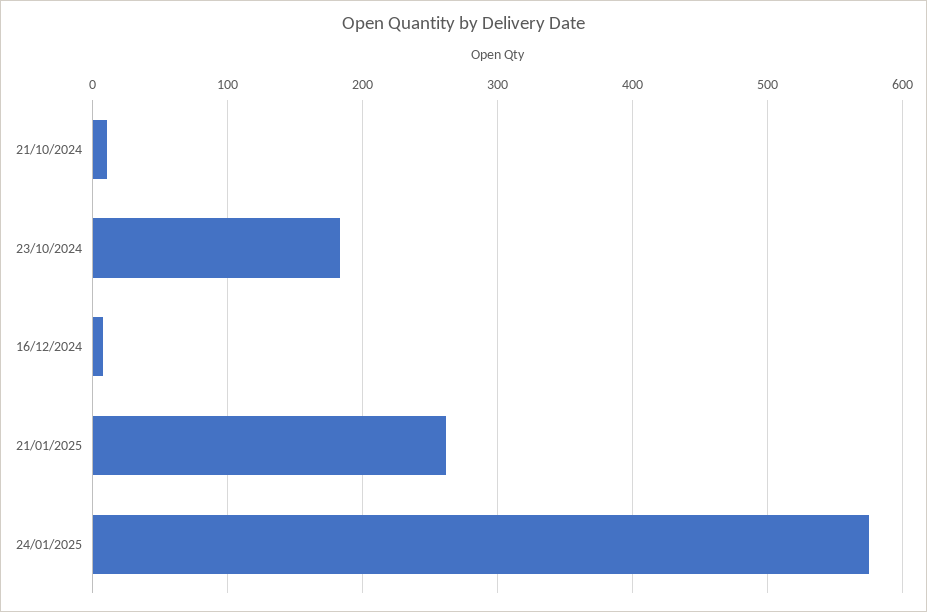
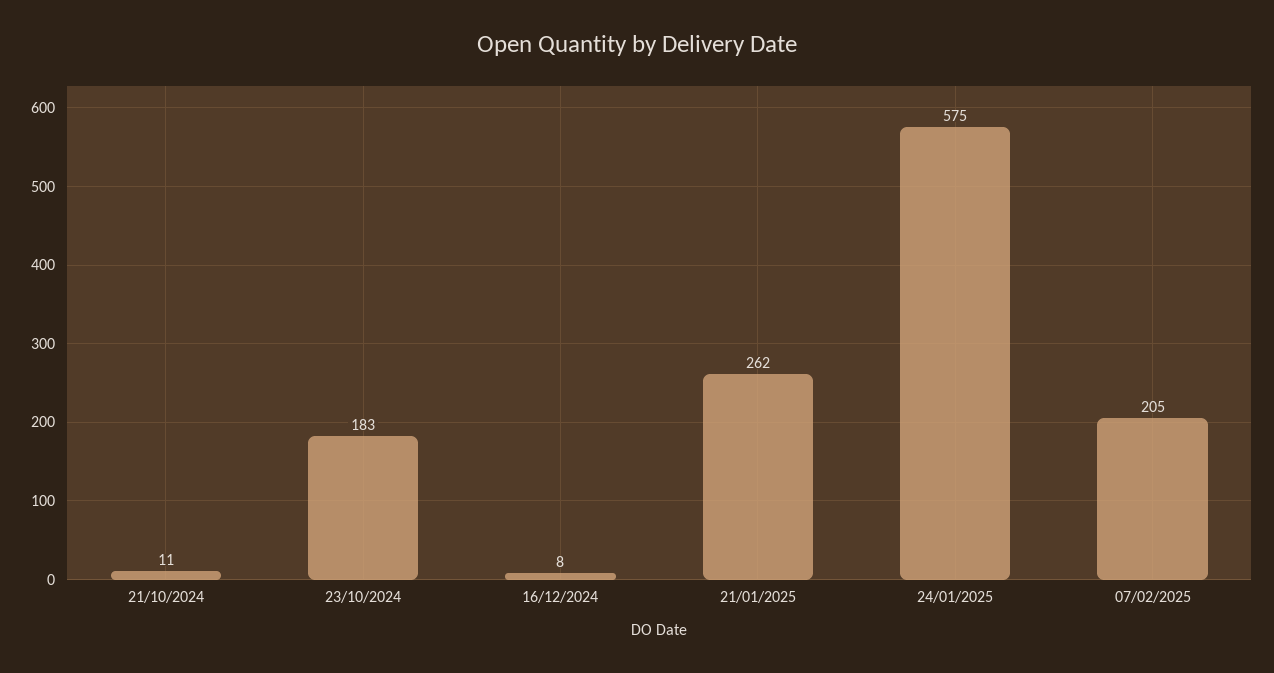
07/02/2025: none -> 205

